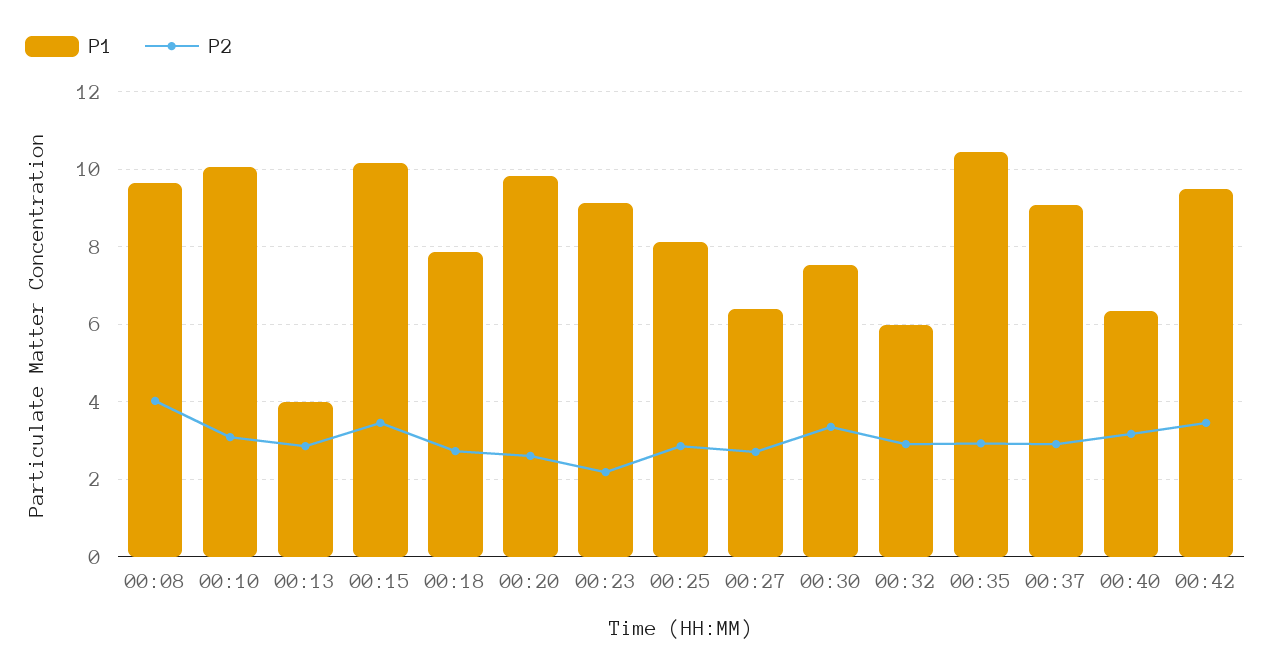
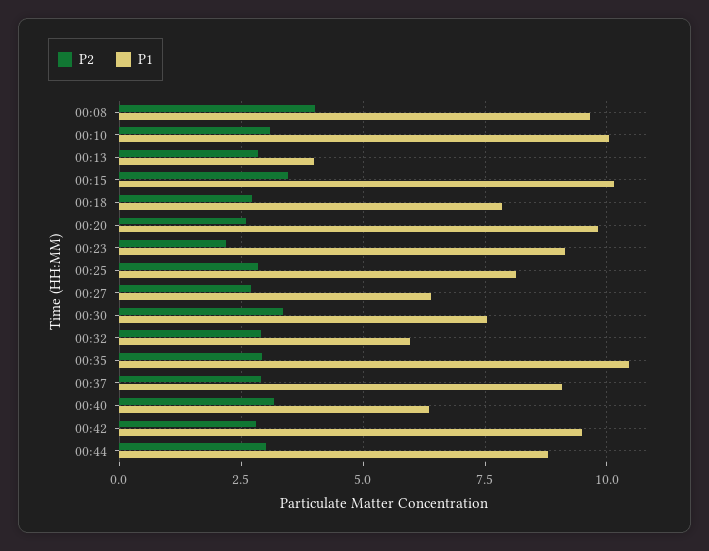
P2, 00:42: 3.4 -> 2.75
P2, 00:44: none -> 3
P1, 00:44: none -> 8.75

